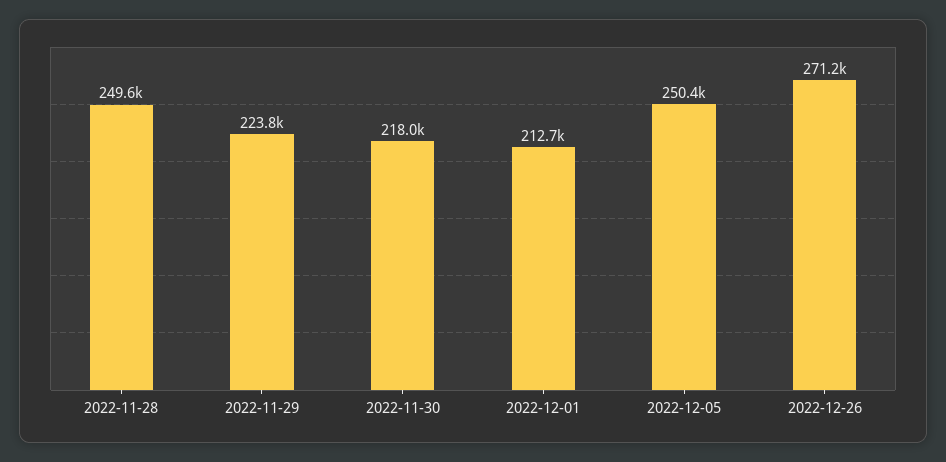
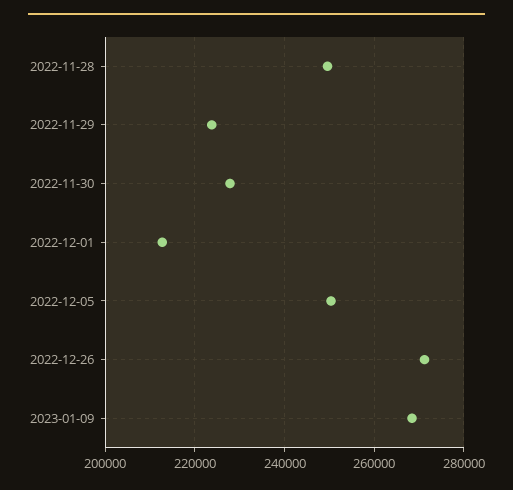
2022-11-30: 218000 -> 228000
2023-01-09: none -> 268000

